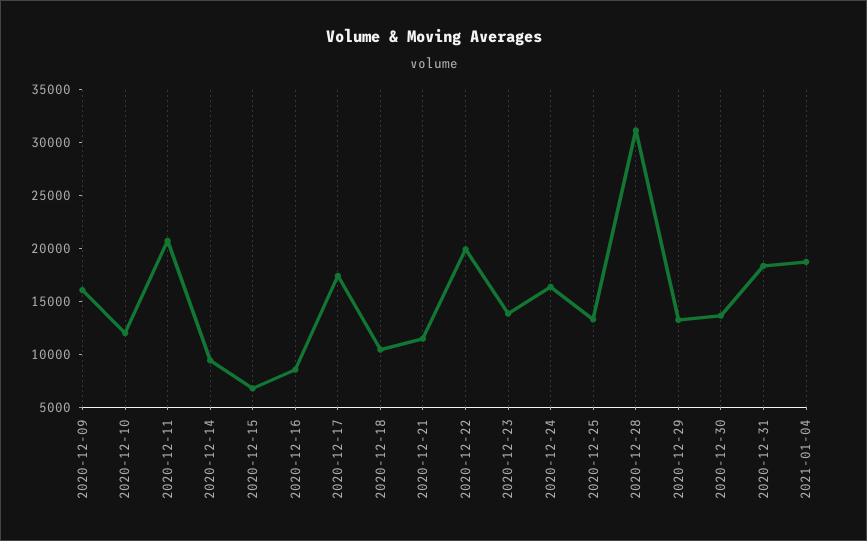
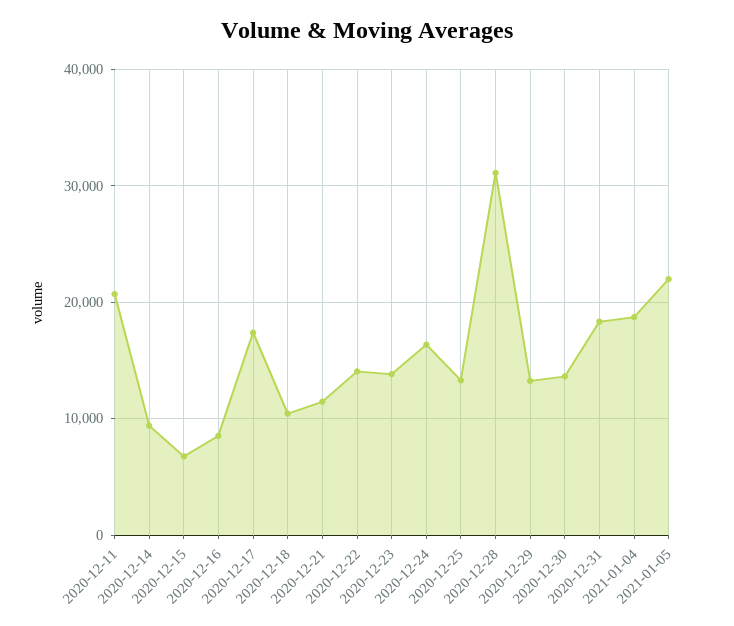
2020-12-09: 16000 -> none
2020-12-10: 12000 -> none
2020-12-22: 20000 -> 14000
2021-01-05: none -> 22000

